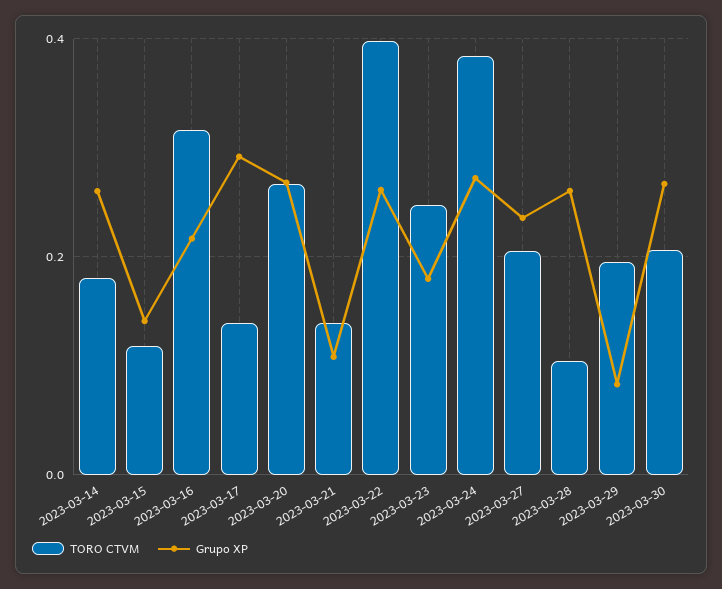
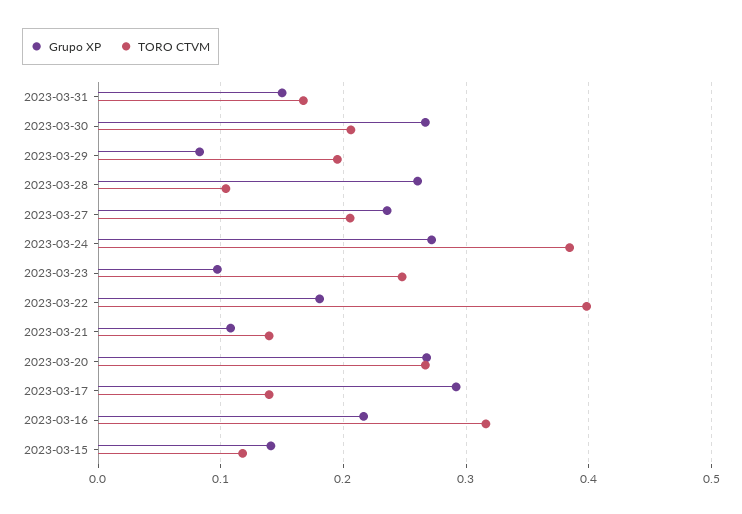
TORO CTVM, 2023-03-14: 0.18 -> none
Grupo XP, 2023-03-14: 0.26 -> none
Grupo XP, 2023-03-22: 0.26 -> 0.18
Grupo XP, 2023-03-23: 0.18 -> 0.1
Grupo XP, 2023-03-31: none -> 0.15
TORO CTVM, 2023-03-31: none -> 0.17

